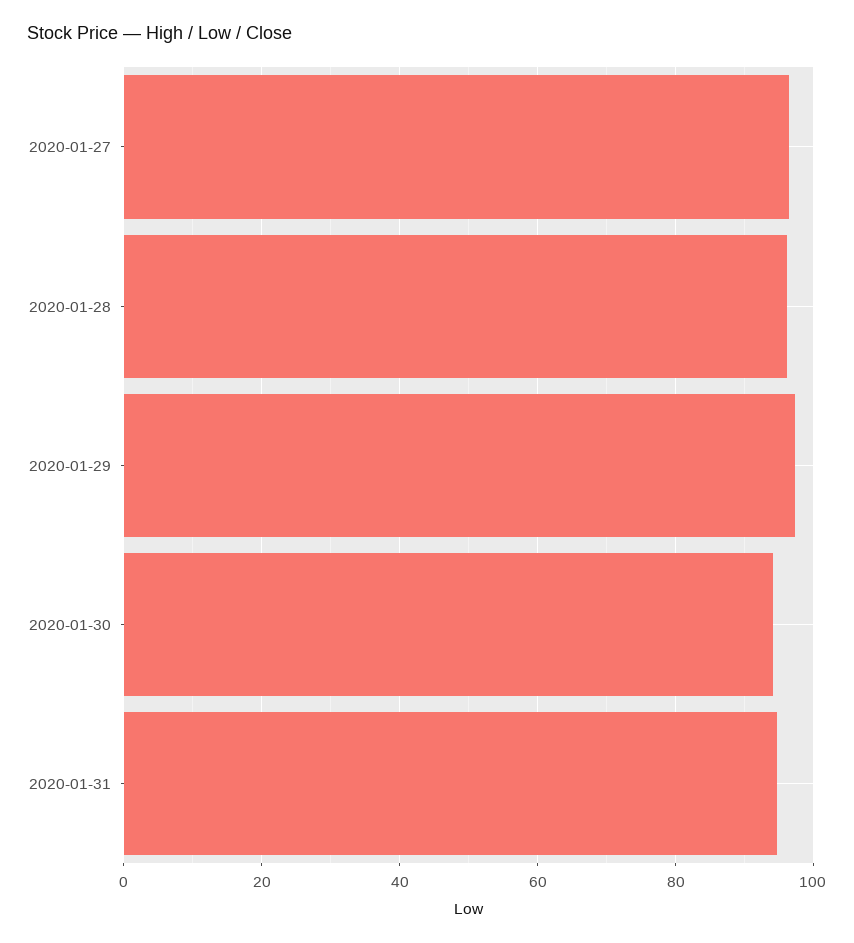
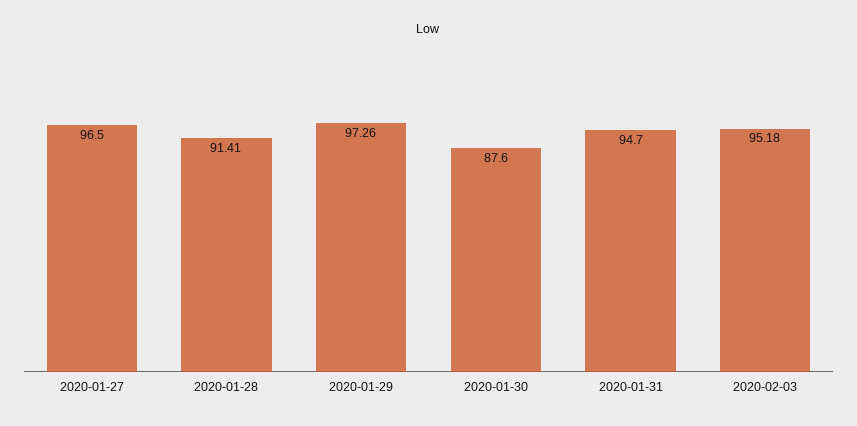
2020-01-28: 96 -> 91.41
2020-01-30: 94 -> 87.6
2020-02-03: none -> 95.18

